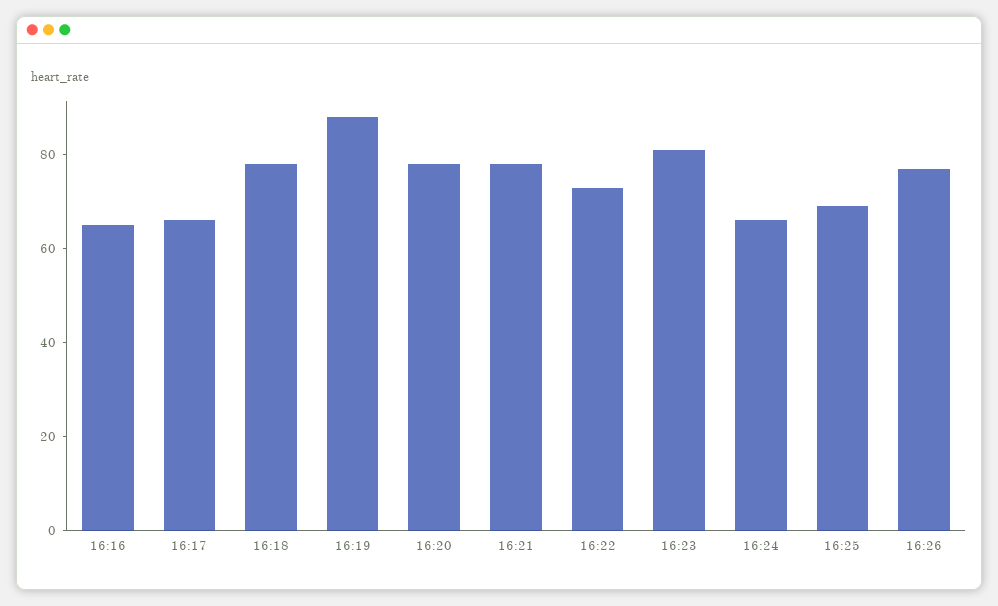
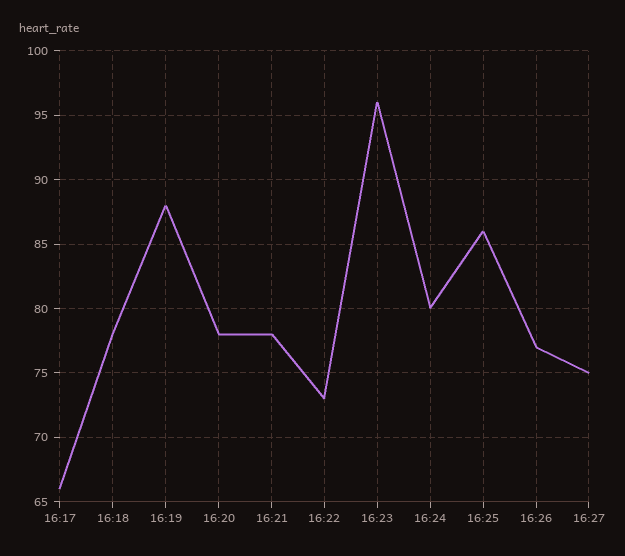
16:16: 65 -> none
16:23: 80 -> 96
16:24: 65 -> 80
16:25: 70 -> 86
16:27: none -> 75

